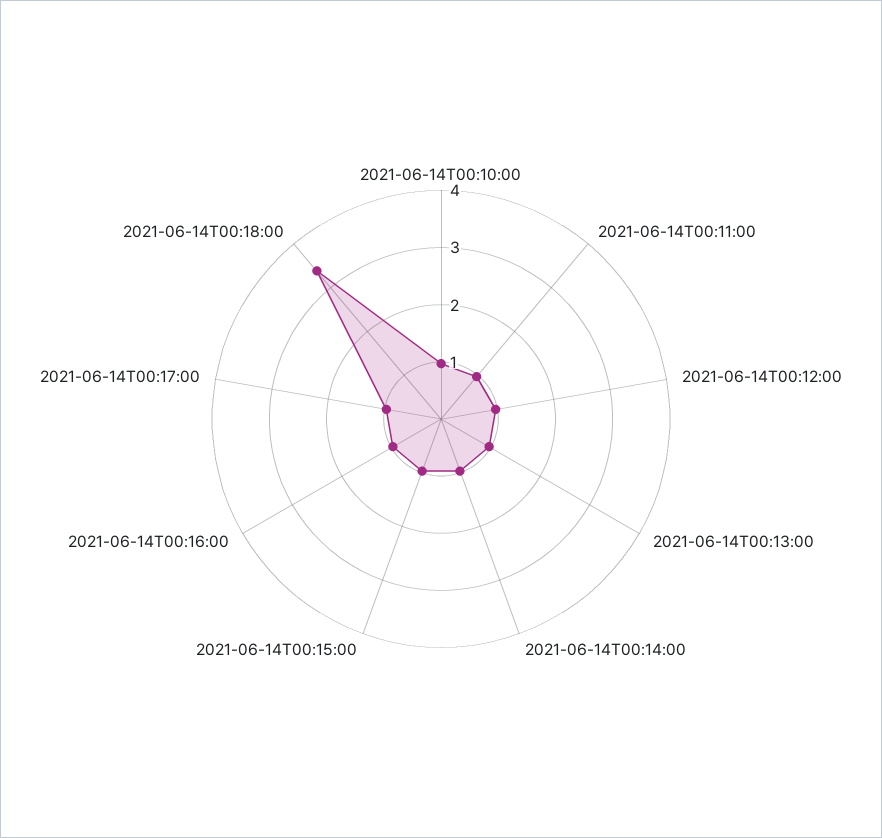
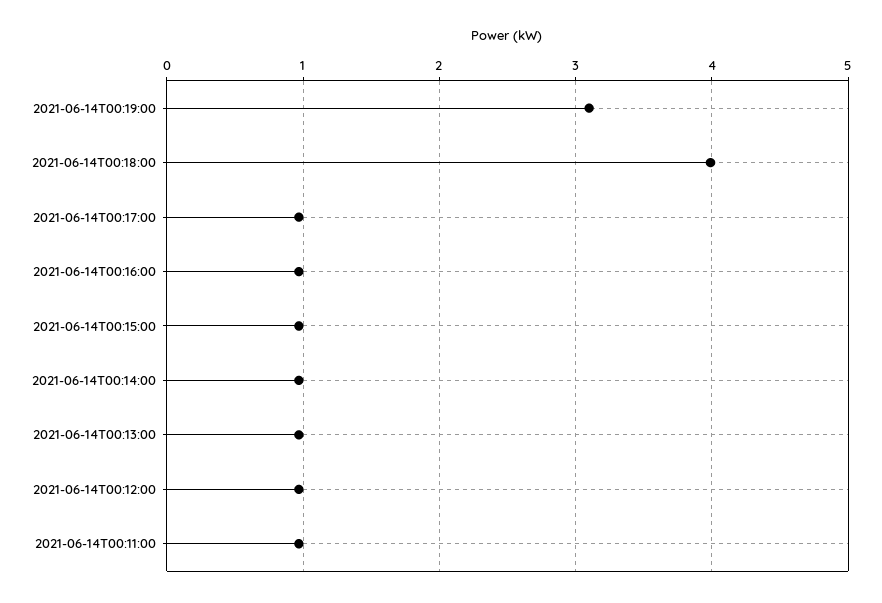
2021-06-14T00:10:00: 1 -> none
2021-06-14T00:18:00: 3.4 -> 4
2021-06-14T00:19:00: none -> 3.1

